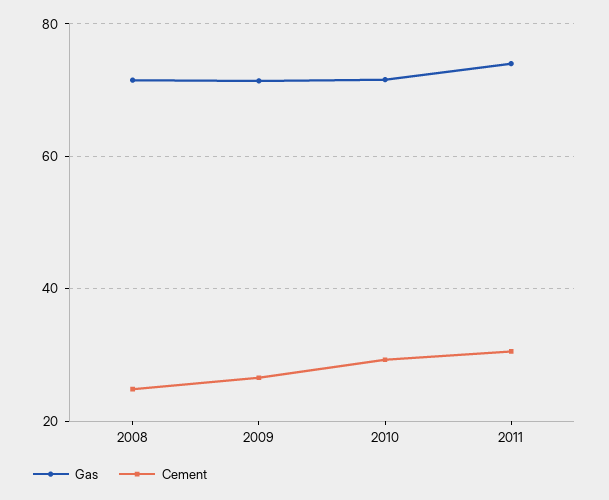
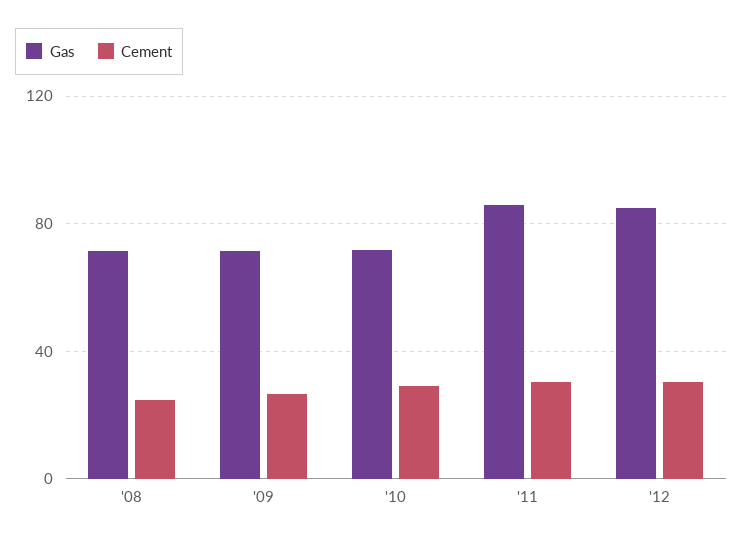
Gas, 2011: 74 -> 85
Gas, '12: none -> 85
Cement, '12: none -> 30

